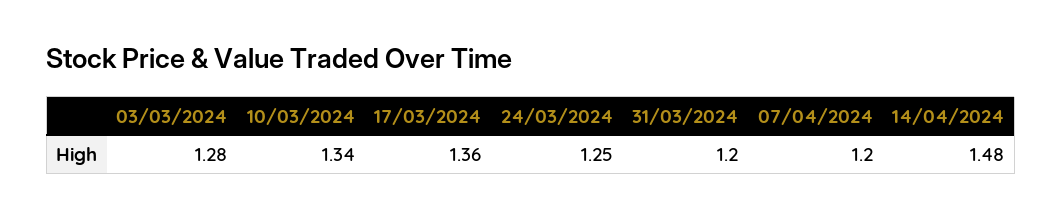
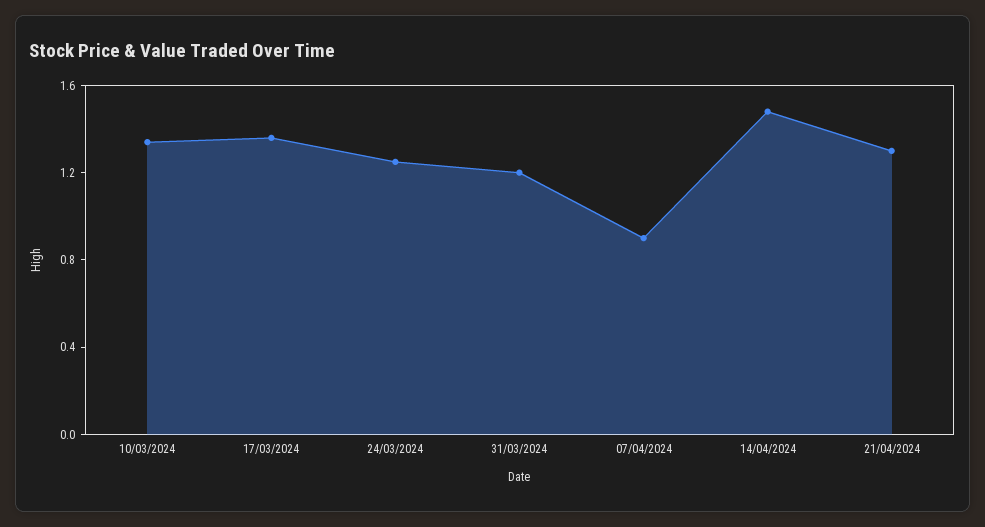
03/03/2024: 1.28 -> none
07/04/2024: 1.2 -> 0.9
21/04/2024: none -> 1.3

